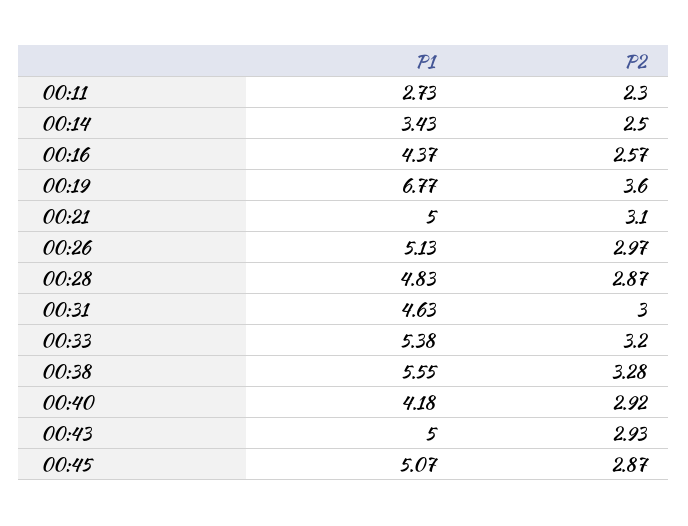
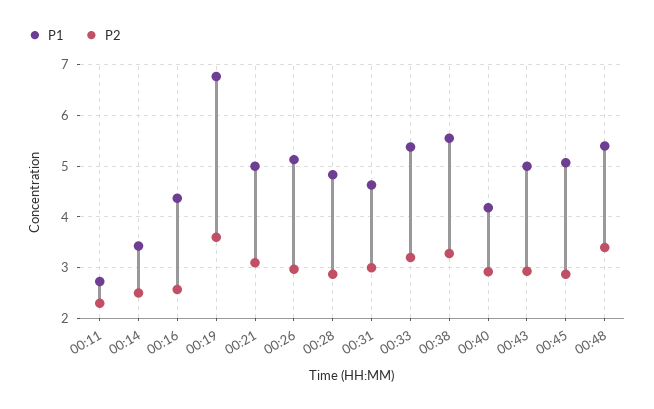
P1, 00:48: none -> 5.4
P2, 00:48: none -> 3.4

